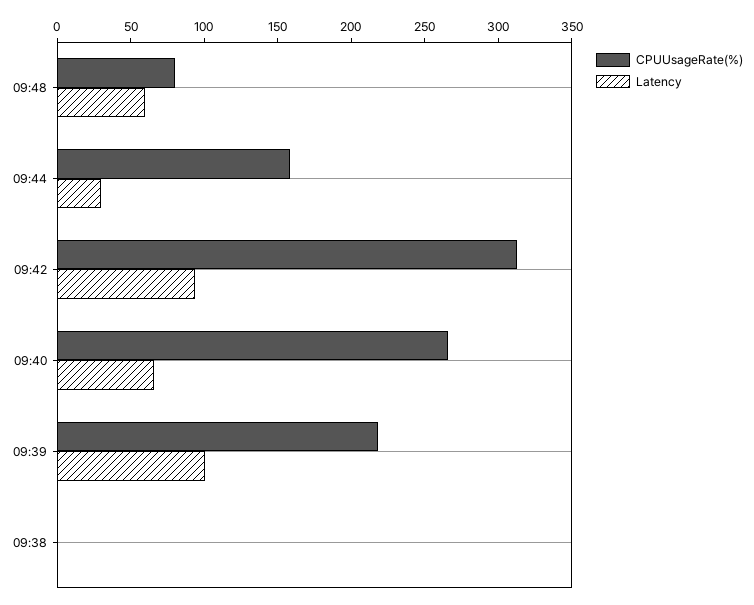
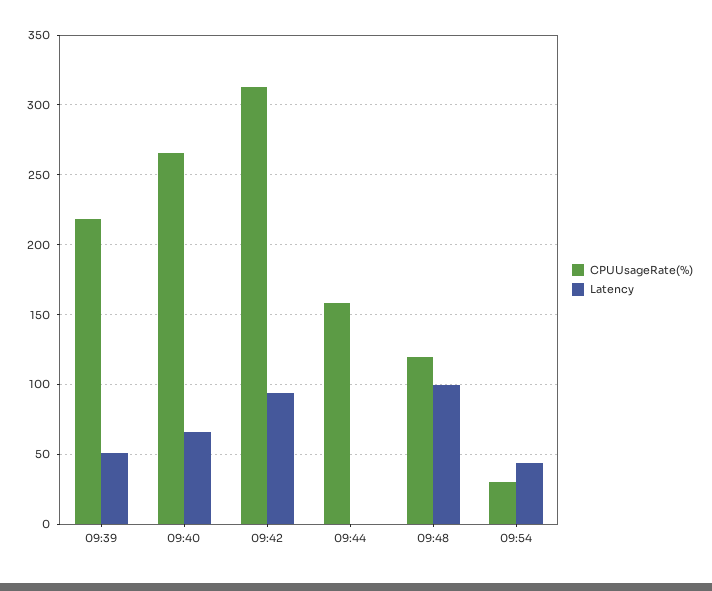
CPUUsageRate(%), 09:48: 80 -> 120
Latency, 09:48: 60 -> 100
Latency, 09:44: 30 -> 0
Latency, 09:39: 100 -> 50
CPUUsageRate(%), 09:38: 0 -> none
Latency, 09:38: 0 -> none
CPUUsageRate(%), 09:54: none -> 30
Latency, 09:54: none -> 45

